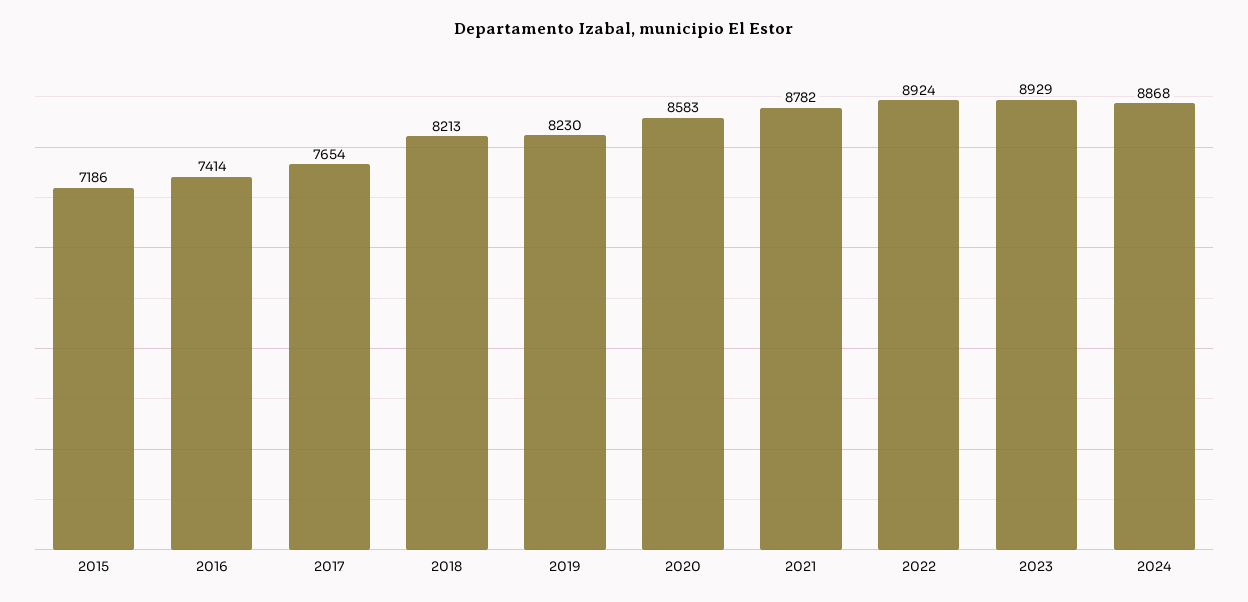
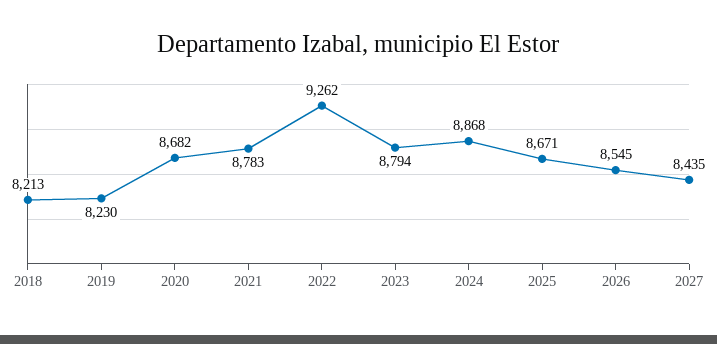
2015: 7186 -> none
2016: 7414 -> none
2017: 7654 -> none
2020: 8583 -> 8682
2021: 8782 -> 8783
2022: 8924 -> 9262
2023: 8929 -> 8794
2025: none -> 8671
2026: none -> 8545
2027: none -> 8435

